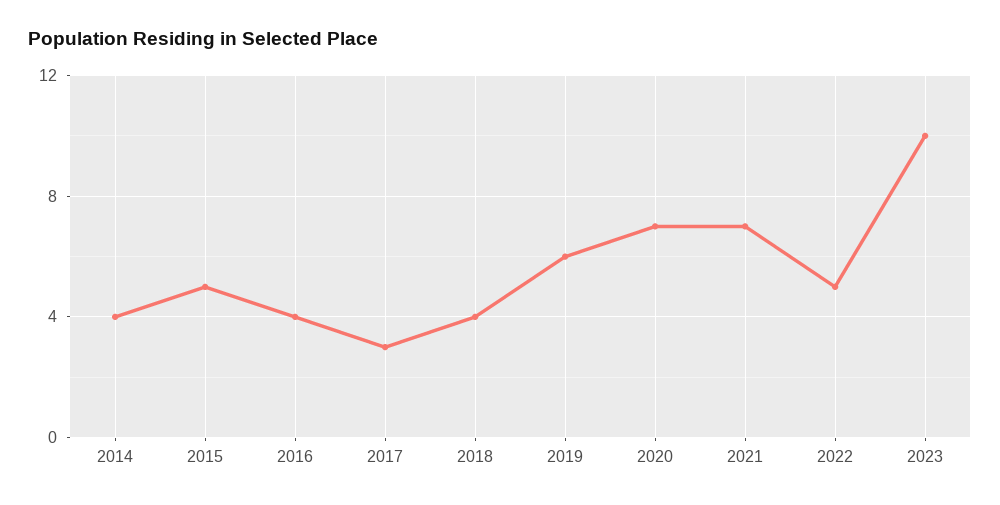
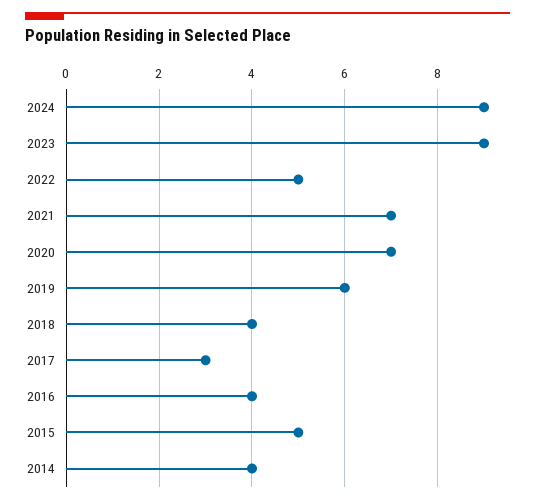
2023: 10 -> 9
2024: none -> 9

